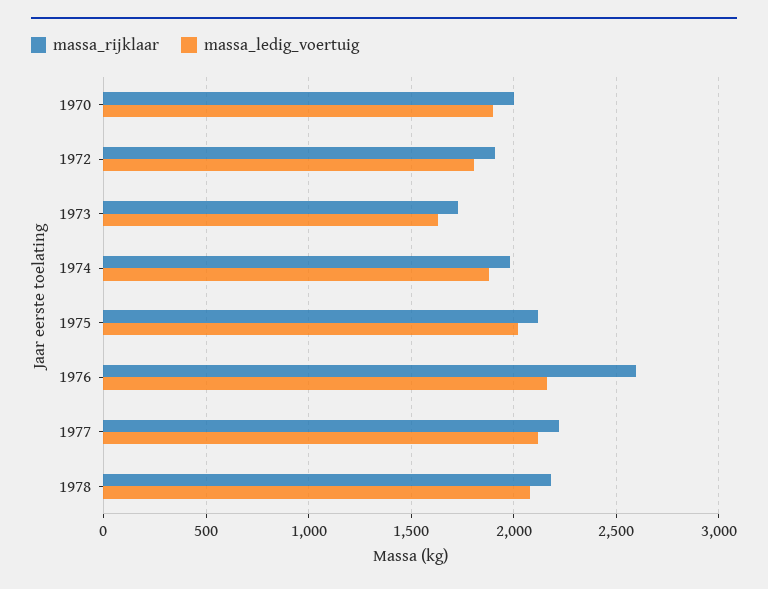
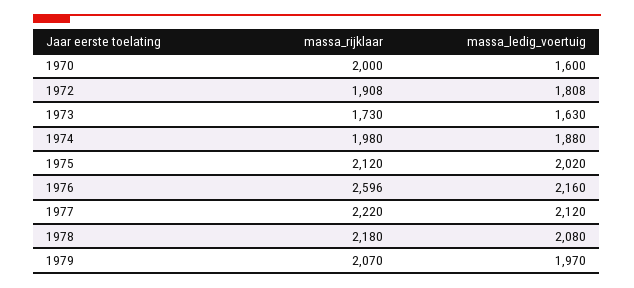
massa_ledig_voertuig, 1970: 1900 -> 1600
massa_rijklaar, 1979: none -> 2070
massa_ledig_voertuig, 1979: none -> 1970

